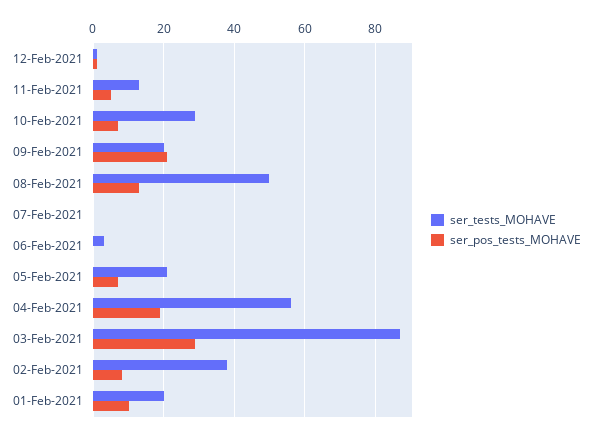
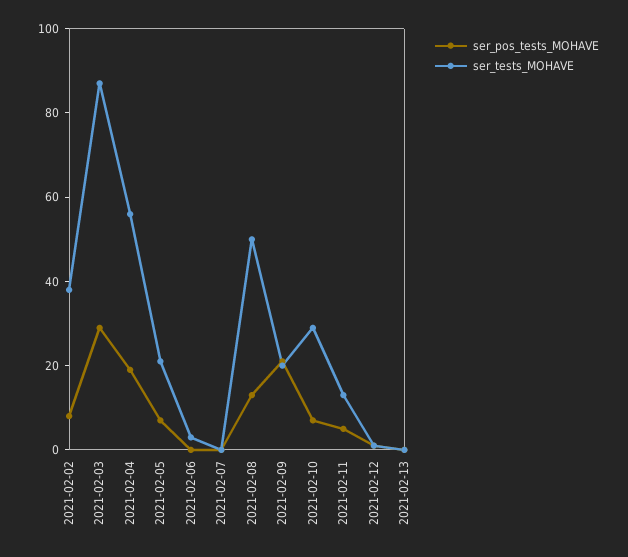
ser_tests_MOHAVE, 01-Feb-2021: 20 -> none
ser_pos_tests_MOHAVE, 01-Feb-2021: 10 -> none
ser_pos_tests_MOHAVE, 2021-02-13: none -> 0
ser_tests_MOHAVE, 2021-02-13: none -> 0

